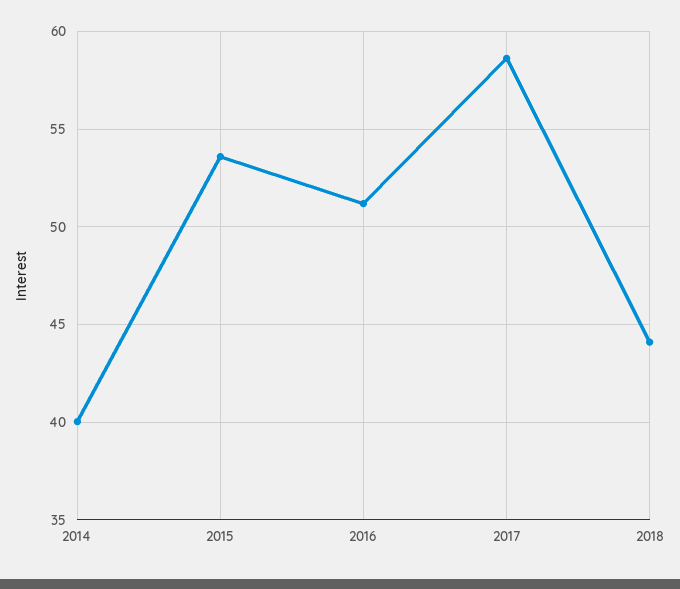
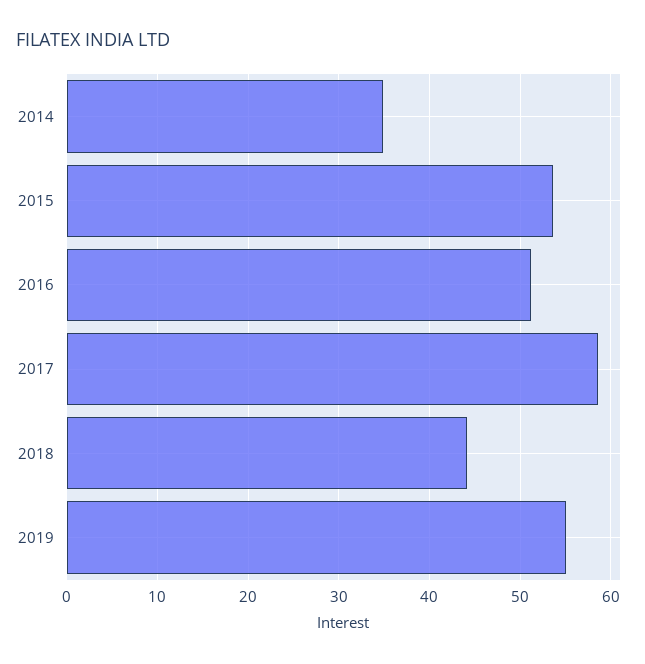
2014: 40 -> 35
2019: none -> 55

